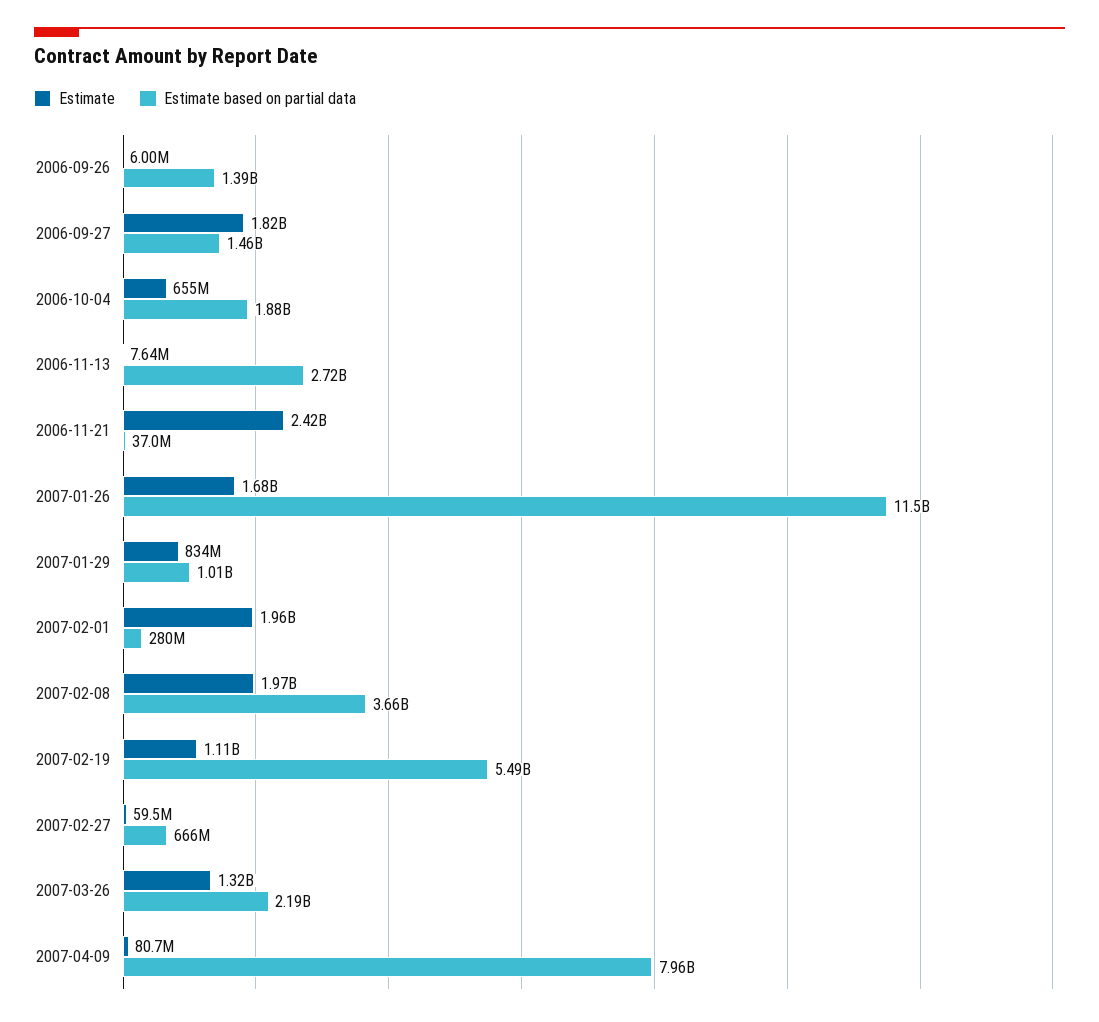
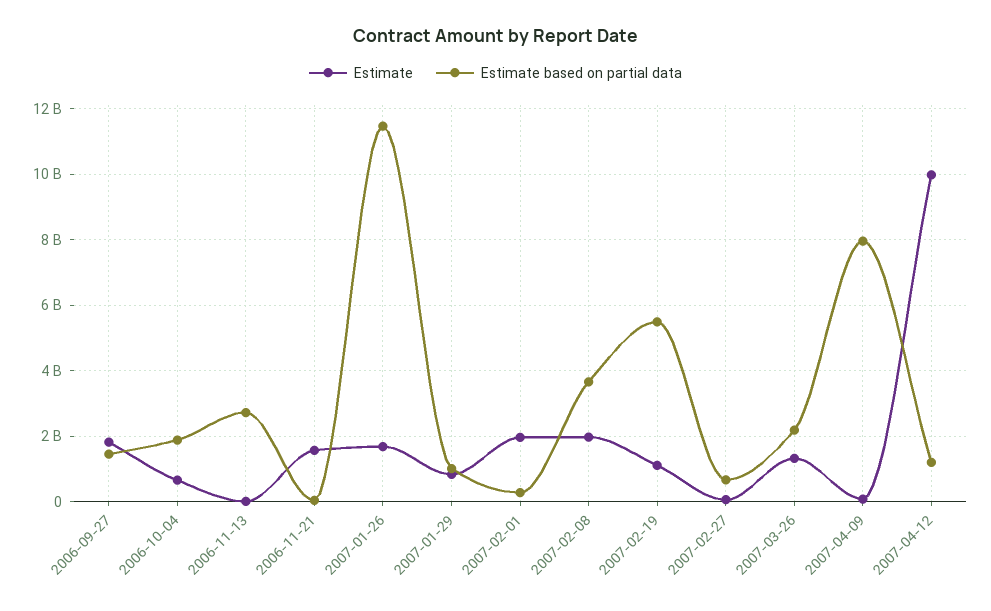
Estimate, 2006-09-26: 6000000 -> none
Estimate based on partial data, 2006-09-26: 1390000000 -> none
Estimate, 2006-11-21: 2420000000 -> 1600000000
Estimate, 2007-04-12: none -> 10000000000
Estimate based on partial data, 2007-04-12: none -> 1200000000

